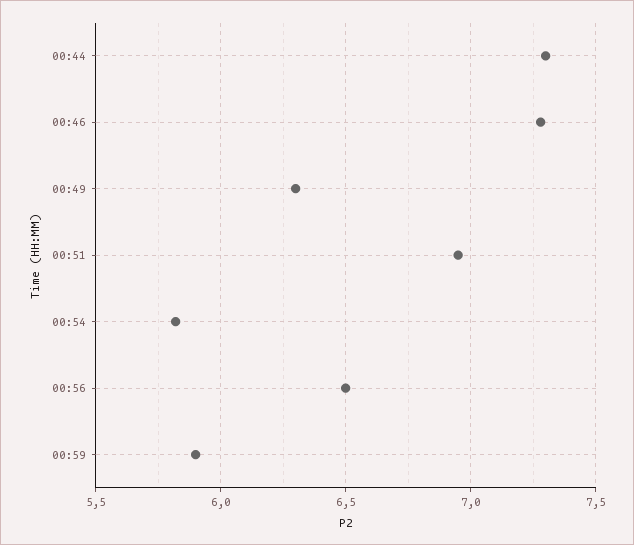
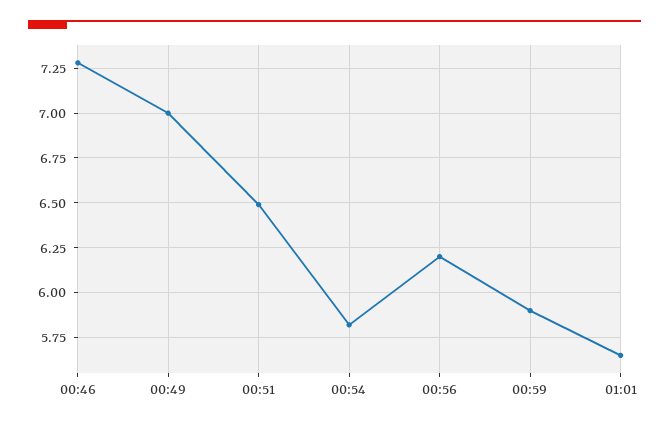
00:44: 7.3 -> none
00:49: 6.3 -> 7
00:51: 6.95 -> 6.5
00:56: 6.5 -> 6.2
01:01: none -> 5.65

